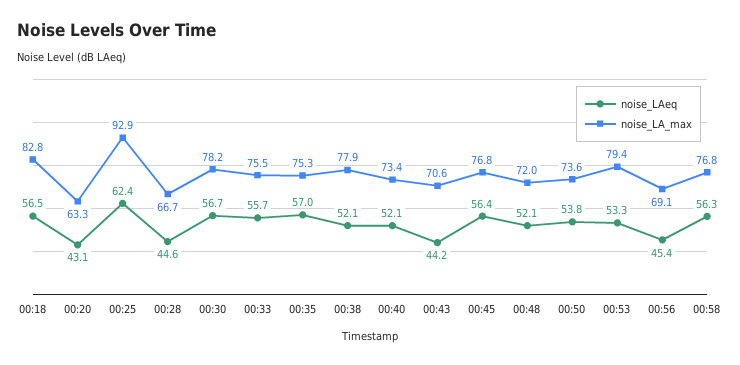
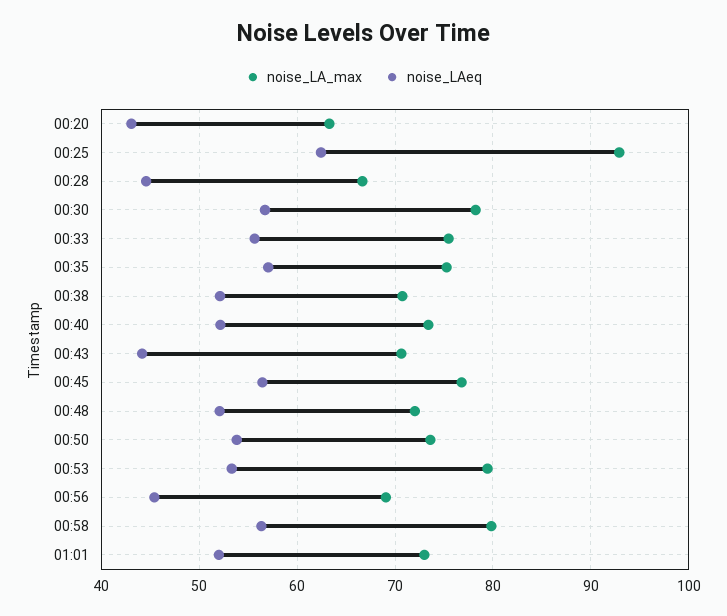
noise_LAeq, 00:18: 56.5 -> none
noise_LA_max, 00:18: 82.8 -> none
noise_LA_max, 00:38: 77.9 -> 71
noise_LA_max, 00:58: 76.8 -> 80
noise_LA_max, 01:01: none -> 73
noise_LAeq, 01:01: none -> 52

